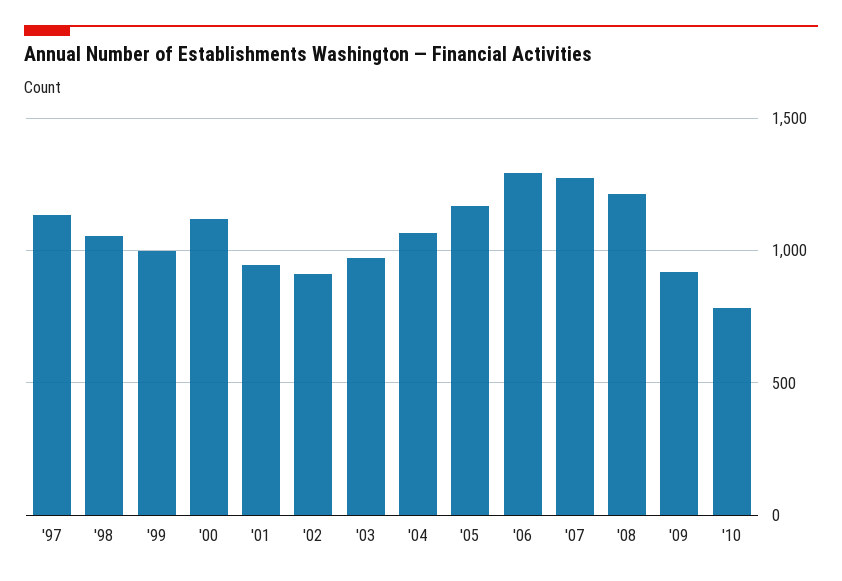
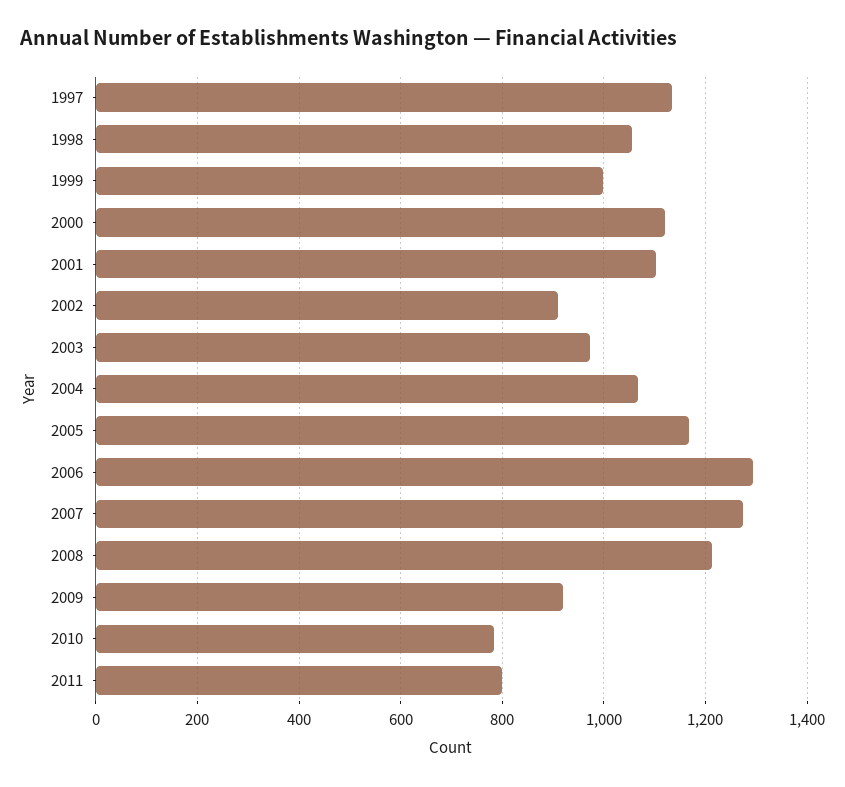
'01: 950 -> 1100
2011: none -> 800

